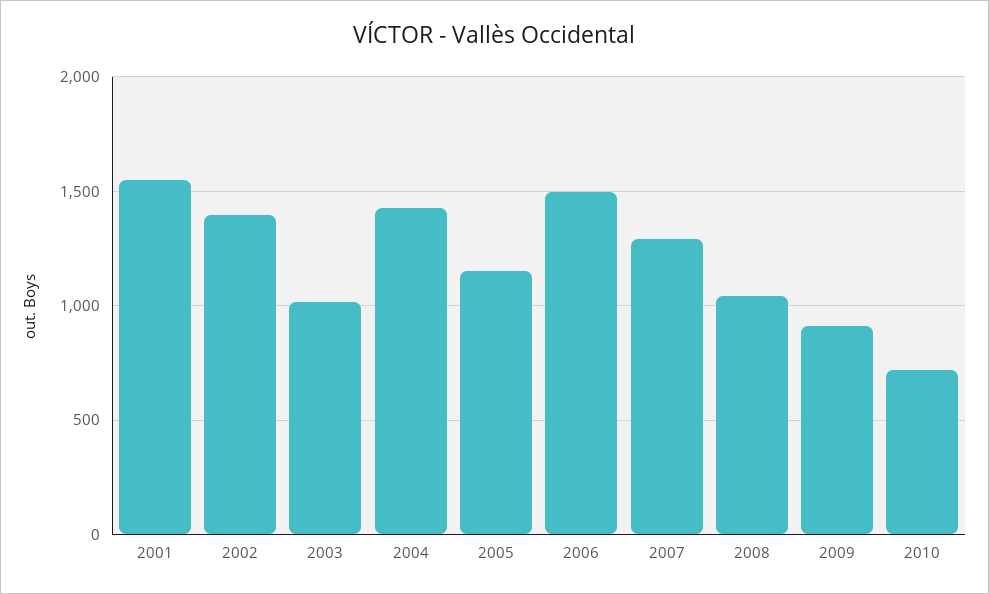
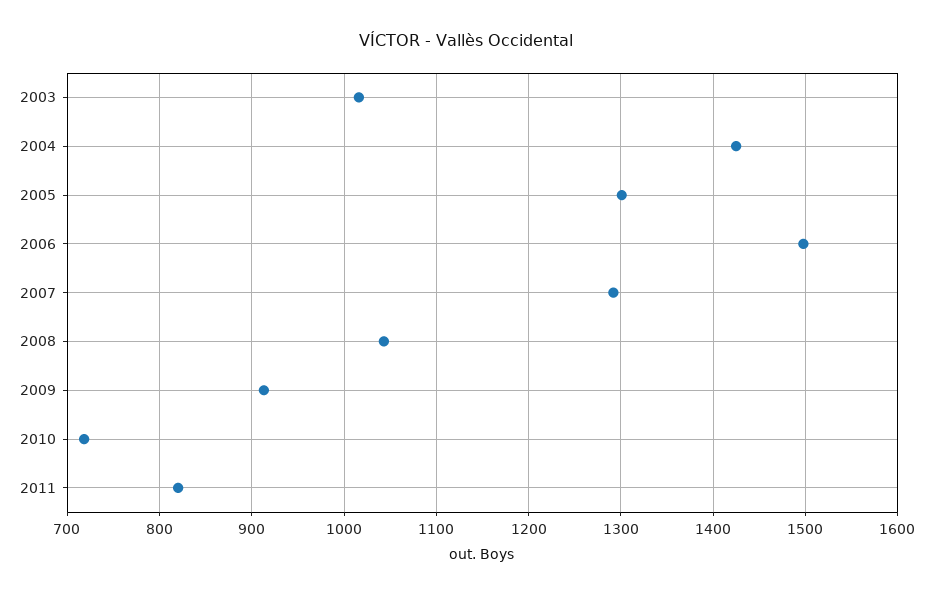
2001: 1550 -> none
2002: 1400 -> none
2005: 1150 -> 1300
2011: none -> 820

